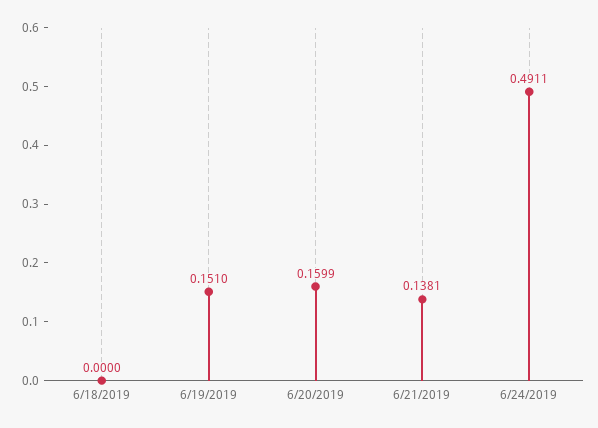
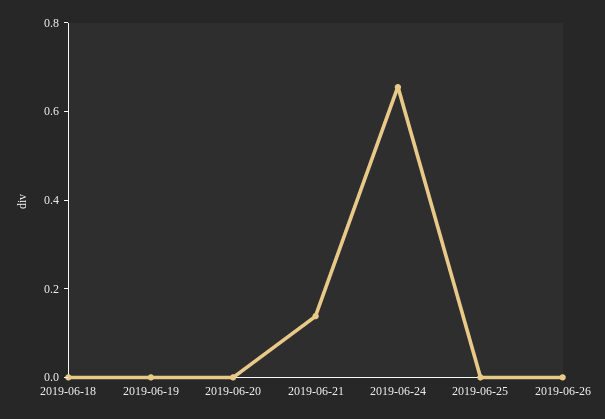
6/19/2019: 0.151 -> 0
6/20/2019: 0.1599 -> 0
6/24/2019: 0.4911 -> 0.65
2019-06-25: none -> 0
2019-06-26: none -> 0

